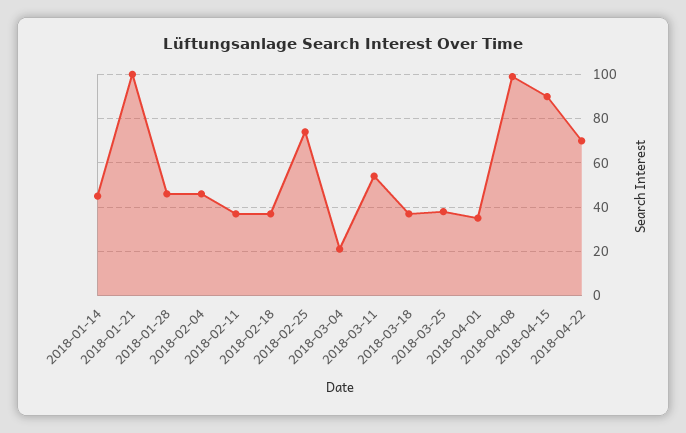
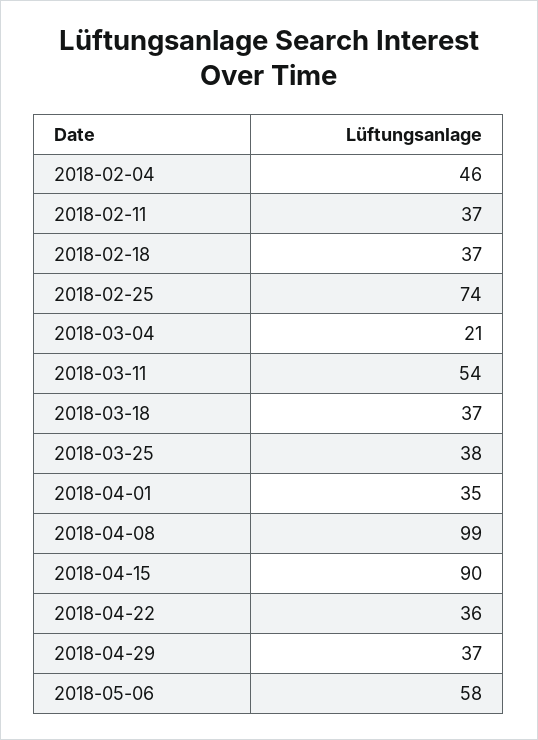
2018-01-14: 45 -> none
2018-01-21: 100 -> none
2018-01-28: 45 -> none
2018-04-22: 70 -> 36
2018-04-29: none -> 37
2018-05-06: none -> 58

